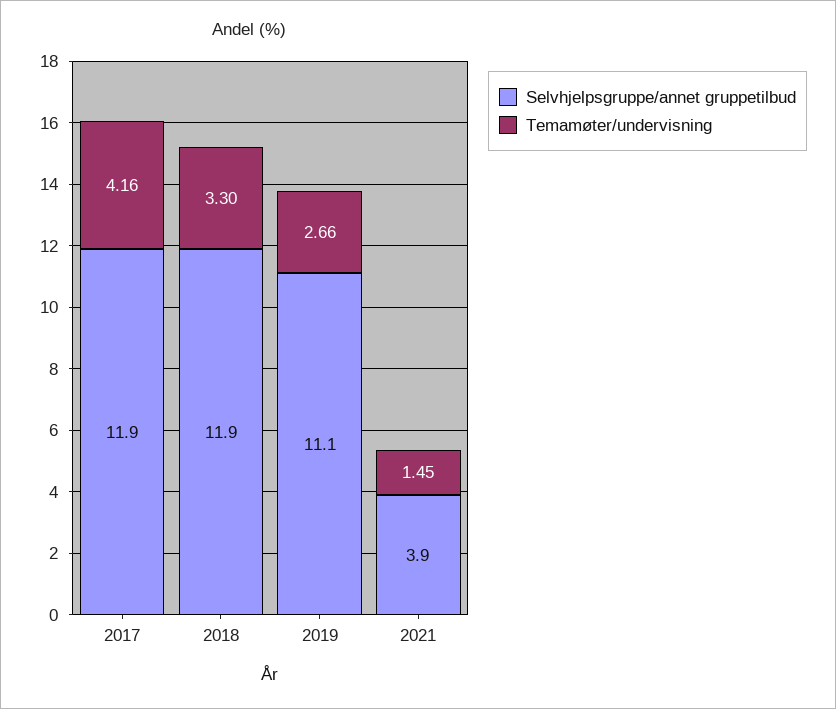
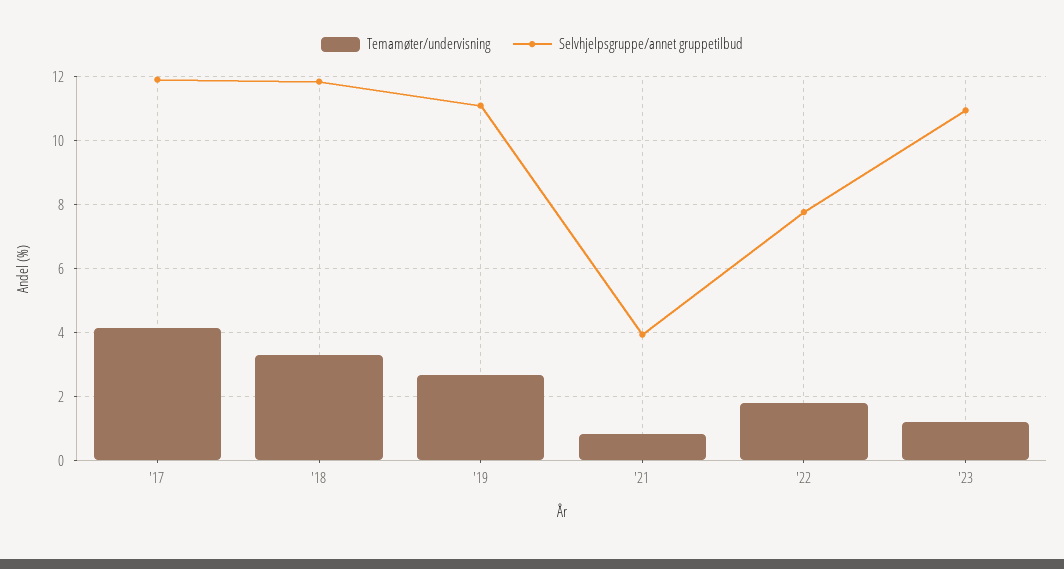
Temamøter/undervisning, 2021: 1.45 -> 0.8
Temamøter/undervisning, '22: none -> 1.8
Selvhjelpsgruppe/annet gruppetilbud, '22: none -> 7.8
Temamøter/undervisning, '23: none -> 1.2
Selvhjelpsgruppe/annet gruppetilbud, '23: none -> 11

